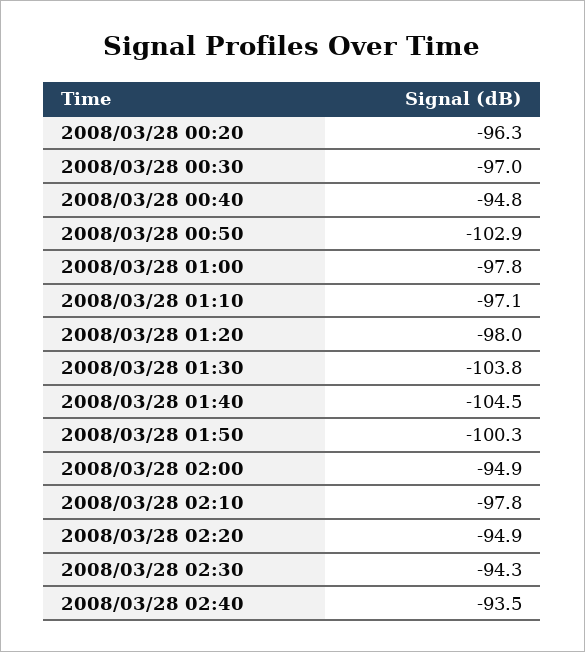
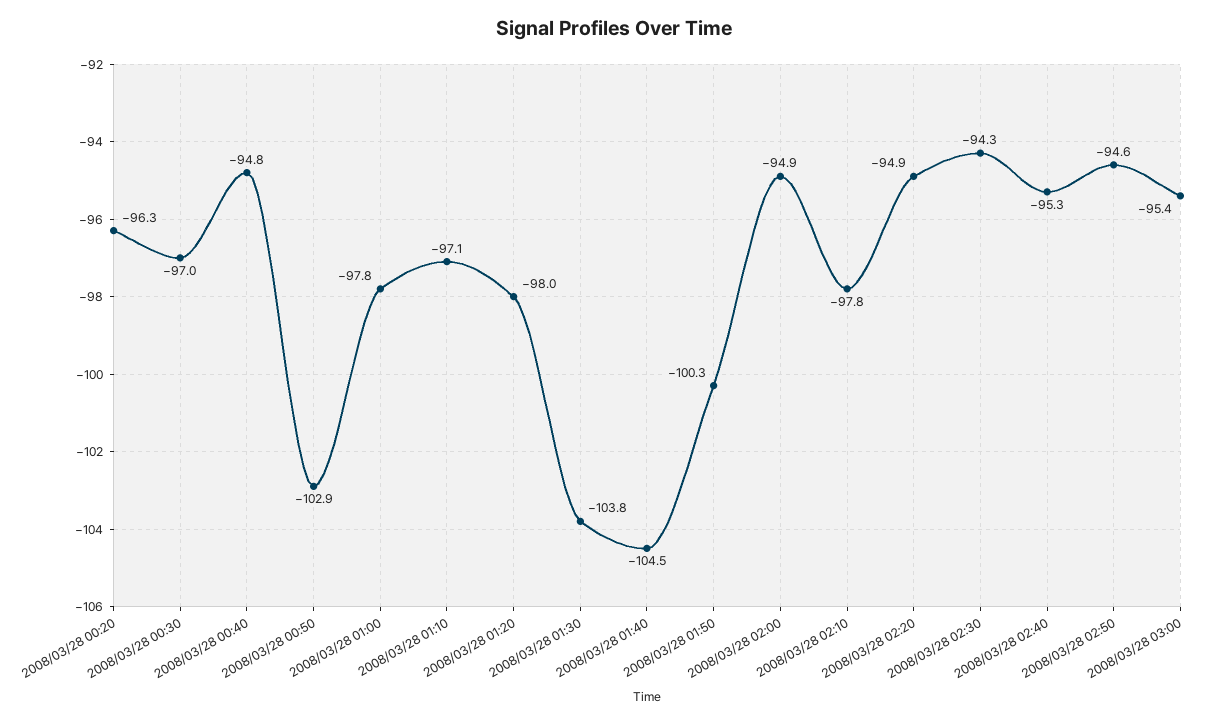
2008/03/28 02:40: -93.5 -> -95.3
2008/03/28 02:50: none -> -94.6
2008/03/28 03:00: none -> -95.4

